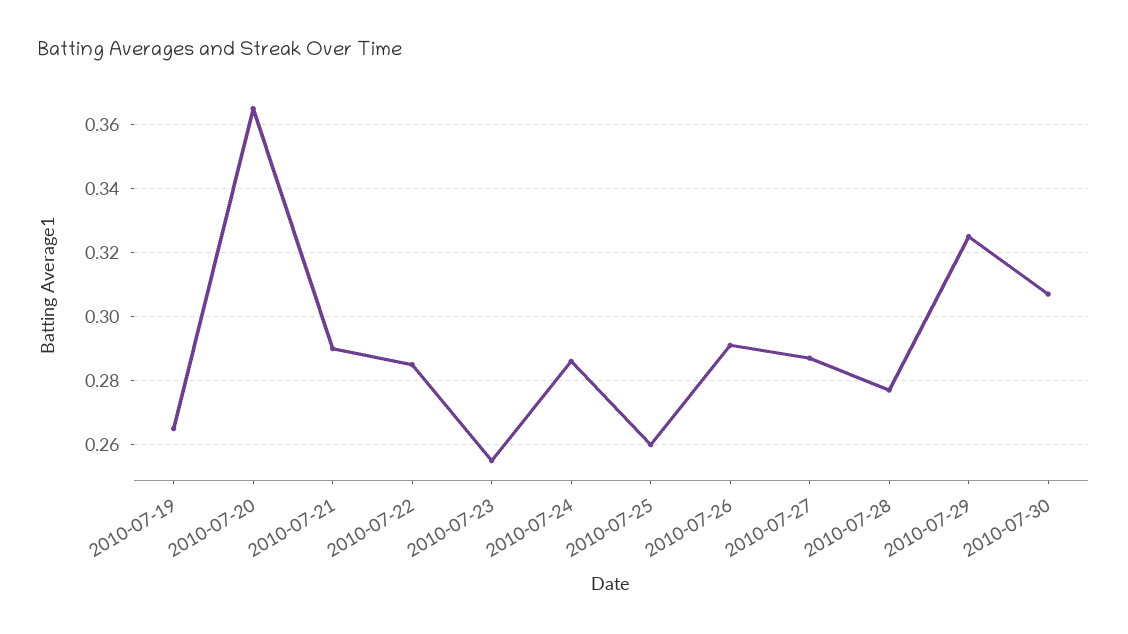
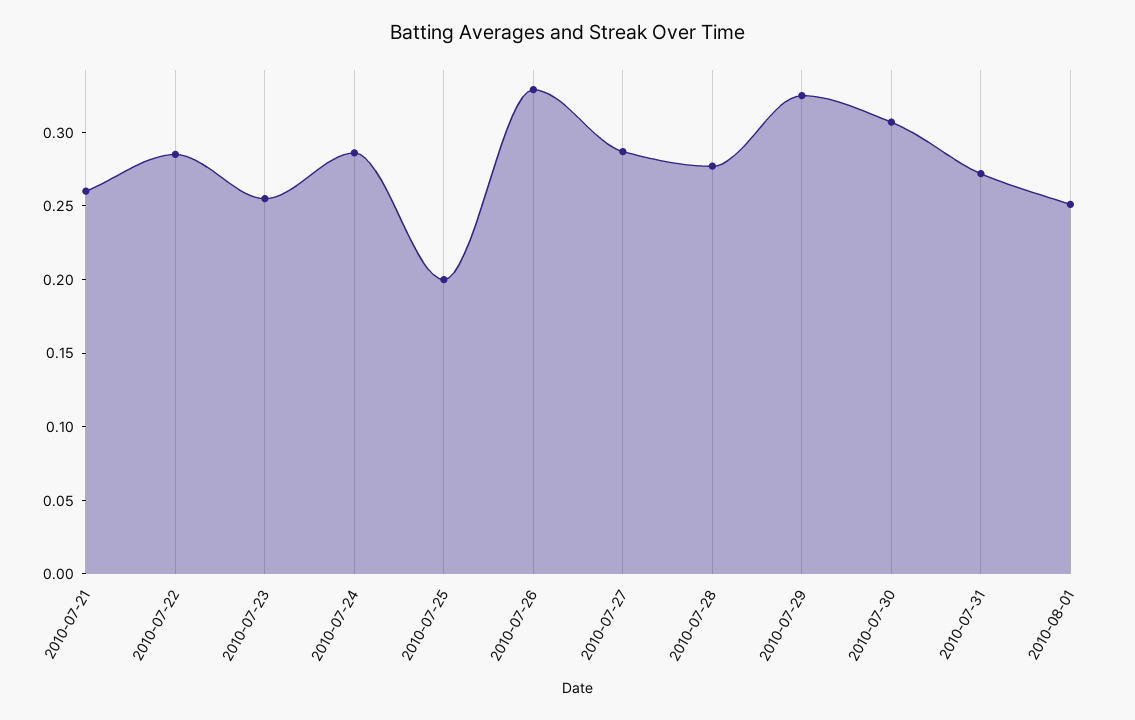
2010-07-19: 0.265 -> none
2010-07-20: 0.365 -> none
2010-07-21: 0.29 -> 0.26
2010-07-25: 0.26 -> 0.2
2010-07-26: 0.29 -> 0.33
2010-07-31: none -> 0.27
2010-08-01: none -> 0.25

